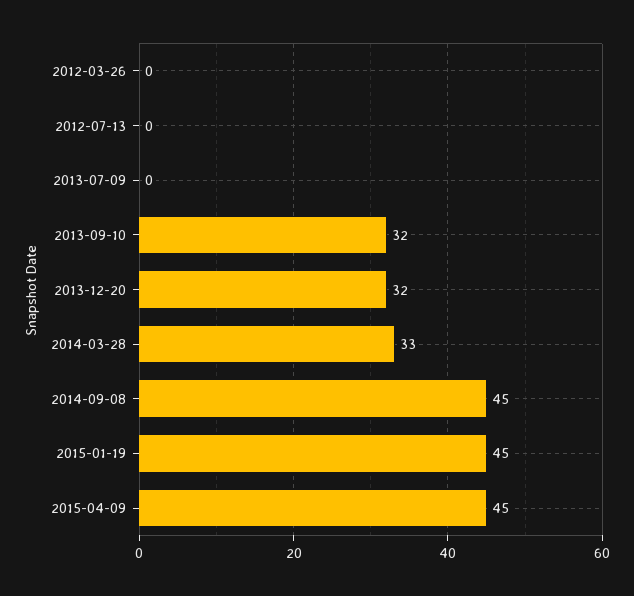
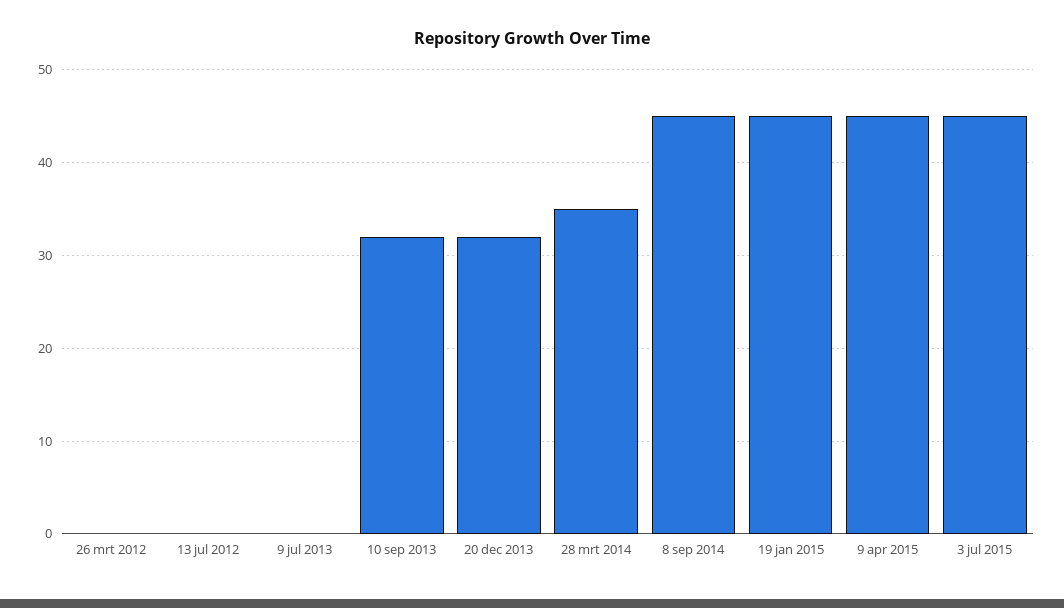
2014-03-28: 33 -> 35
3 jul 2015: none -> 45

